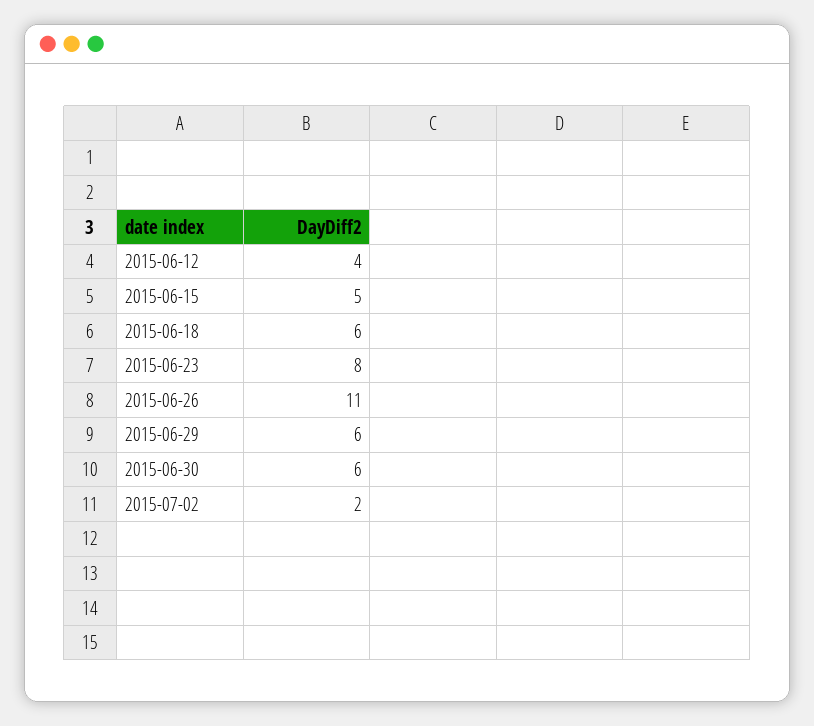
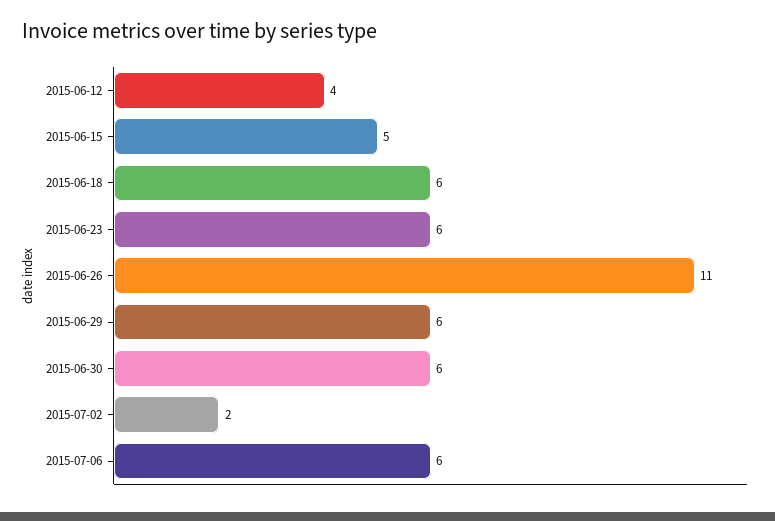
2015-06-23: 8 -> 6
2015-07-06: none -> 6

